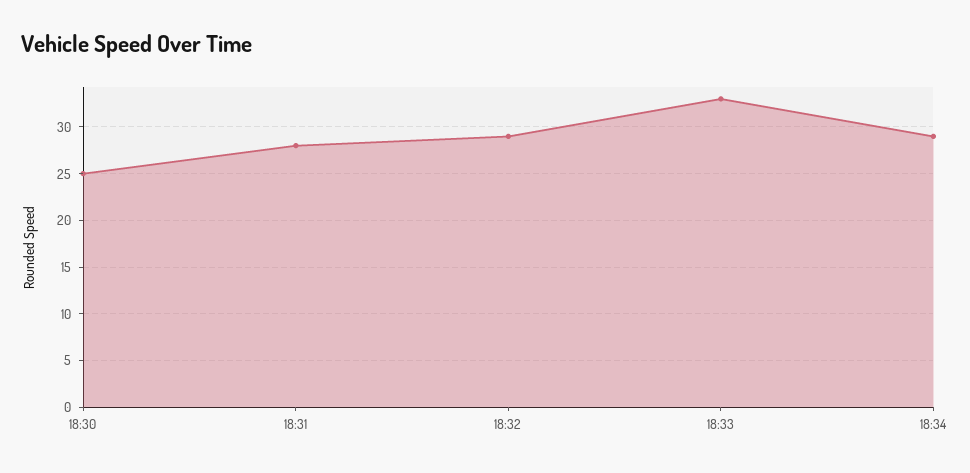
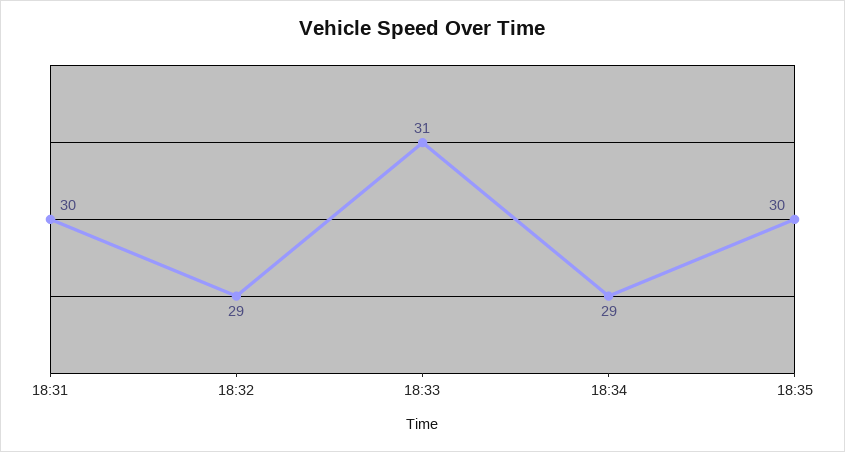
18:30: 25 -> none
18:31: 28 -> 30
18:33: 33 -> 31
18:35: none -> 30

